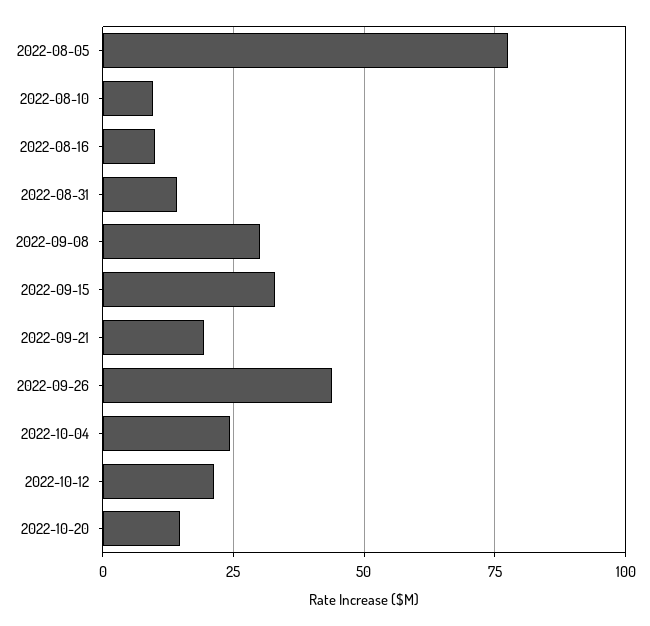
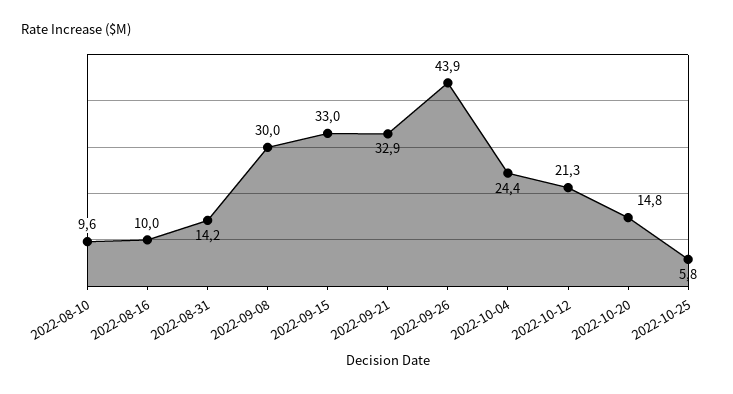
2022-08-05: 77.5 -> none
2022-09-21: 20 -> 32.9
2022-10-25: none -> 5.8

